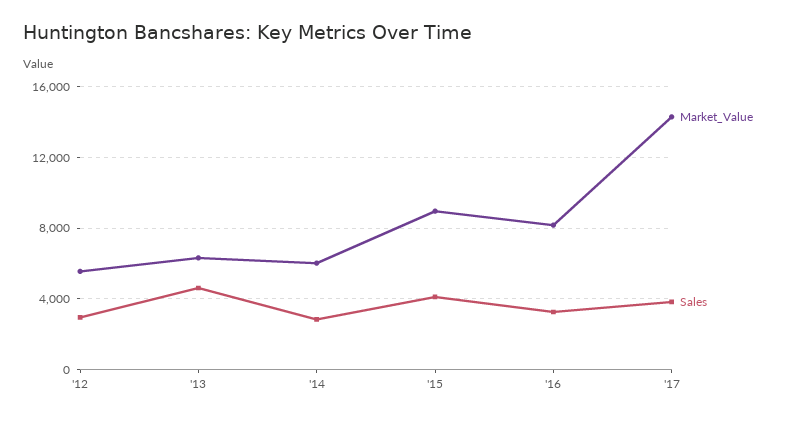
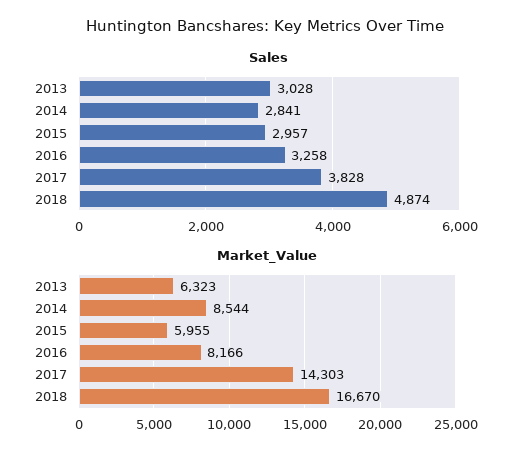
Market_Value, '12: 5500 -> none
Sales, '12: 3000 -> none
Sales, '13: 4500 -> 3028
Market_Value, '14: 6000 -> 8544
Market_Value, '15: 9000 -> 5955
Sales, '15: 4000 -> 2957
Sales, 2018: none -> 4874
Market_Value, 2018: none -> 16670

